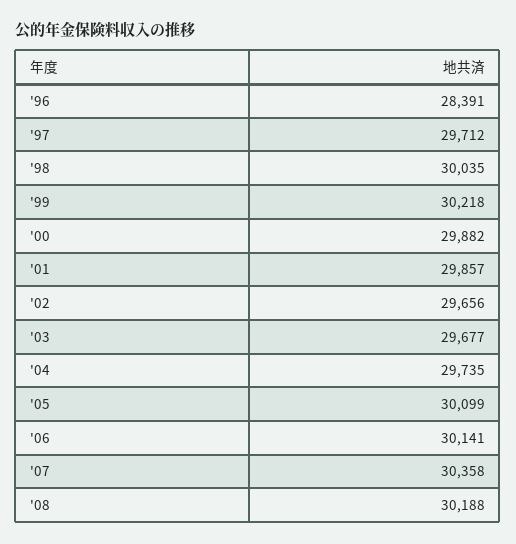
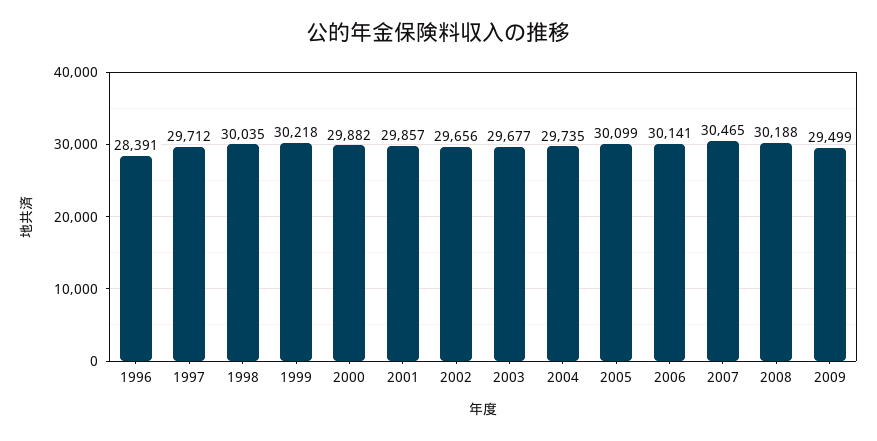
'07: 30358 -> 30465
2009: none -> 29499

